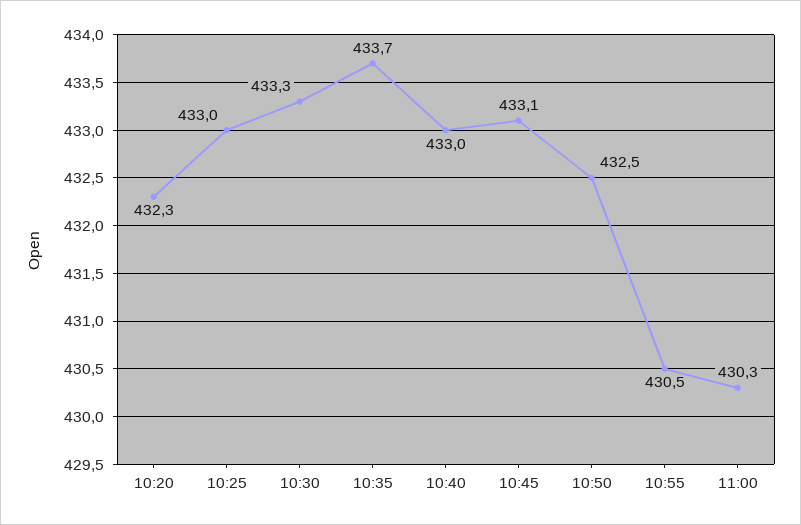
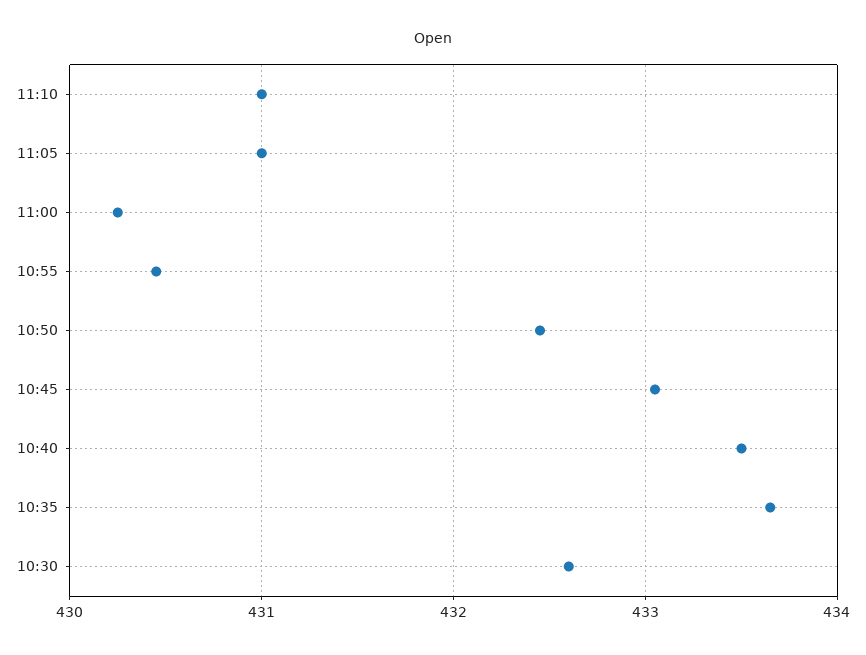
10:20: 432.3 -> none
10:25: 433 -> none
10:30: 433.3 -> 432.6
10:40: 433 -> 433.5
11:10: none -> 431
11:05: none -> 431

